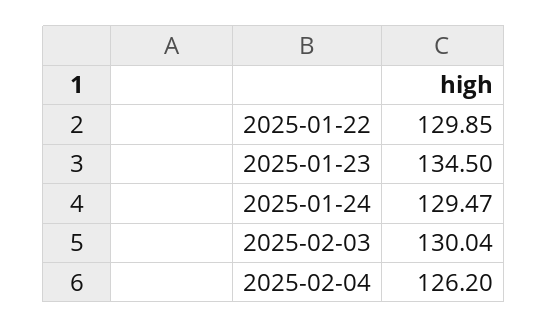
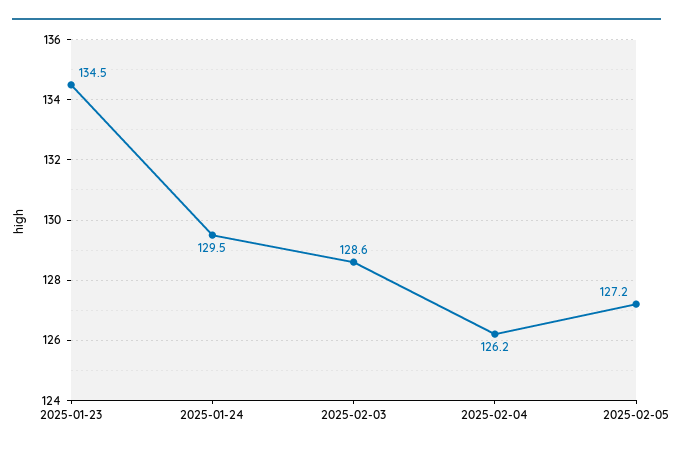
2025-01-22: 129.85 -> none
2025-02-03: 130.04 -> 128.6
2025-02-05: none -> 127.2

